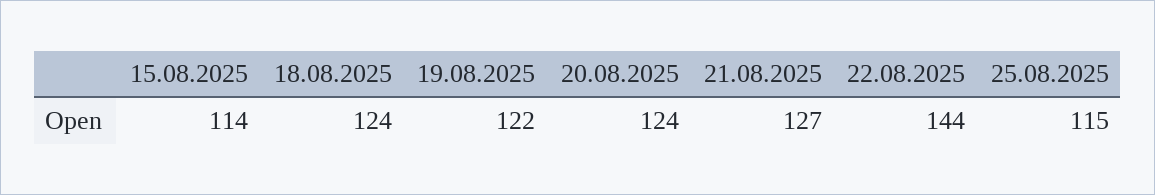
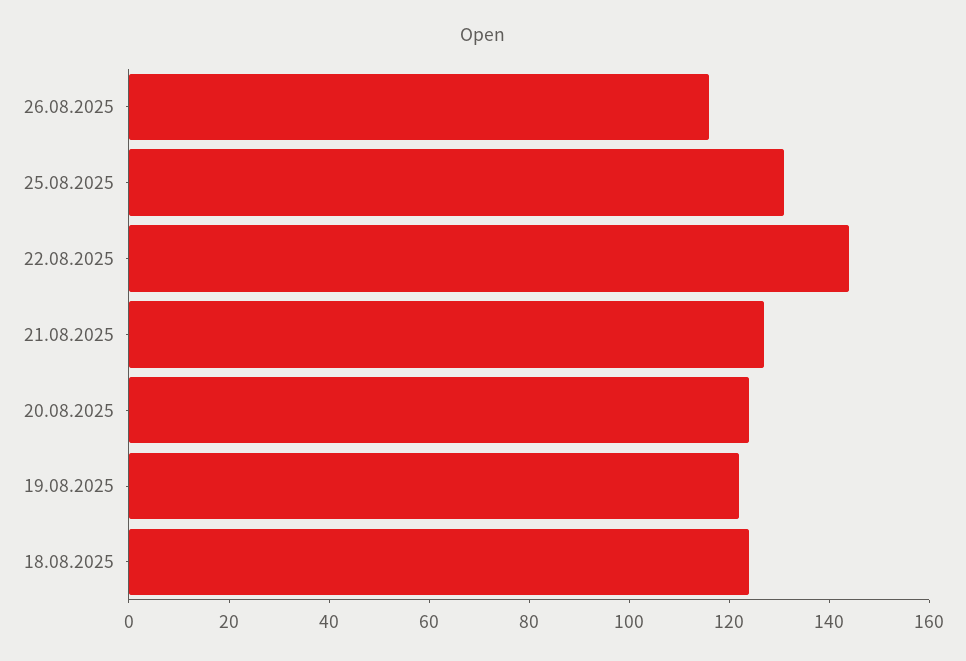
15.08.2025: 114 -> none
25.08.2025: 115 -> 130
26.08.2025: none -> 115

